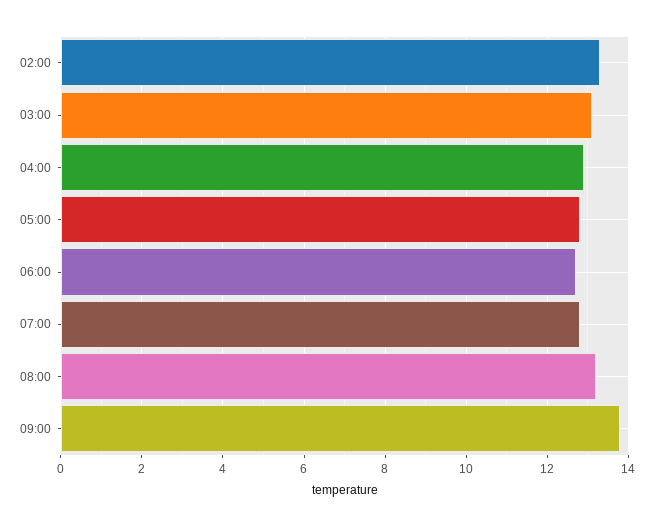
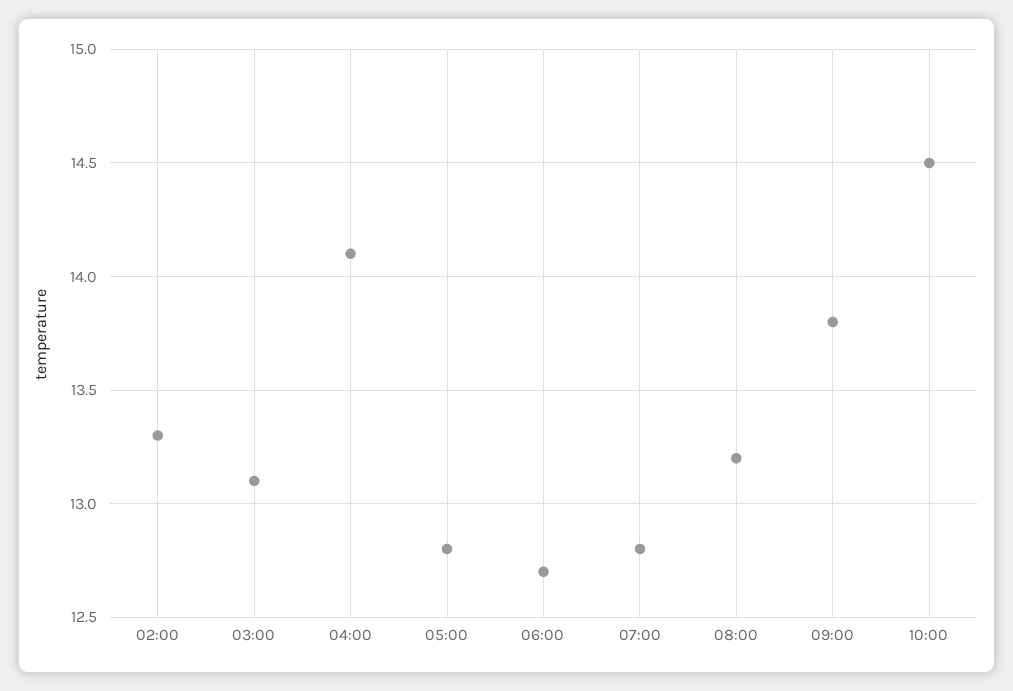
04:00: 13 -> 14.1
10:00: none -> 14.5

